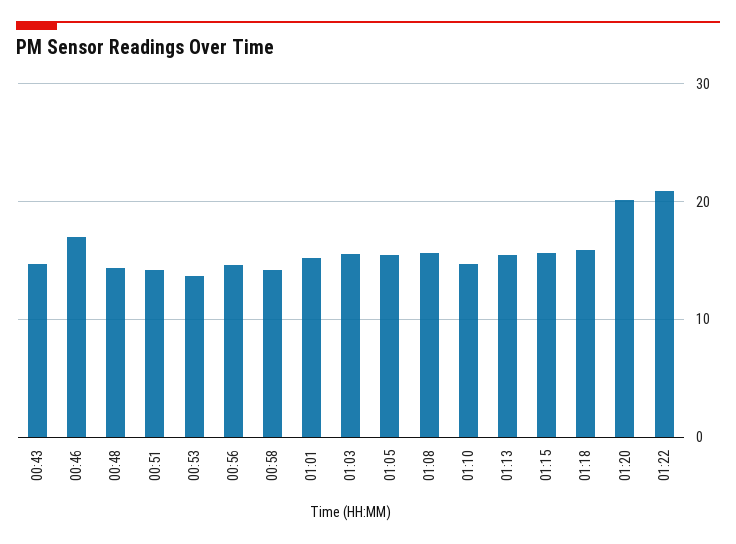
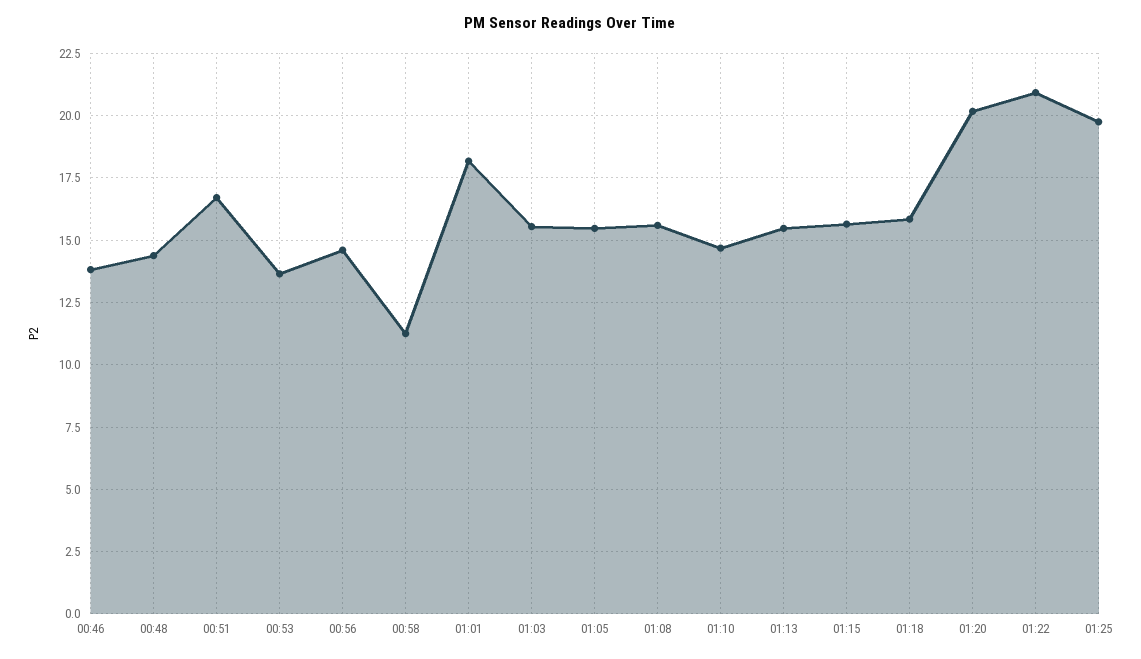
00:43: 15 -> none
00:46: 17 -> 13.75
00:51: 14 -> 16.75
00:58: 14 -> 11.25
01:01: 15 -> 18.25
01:25: none -> 19.75

